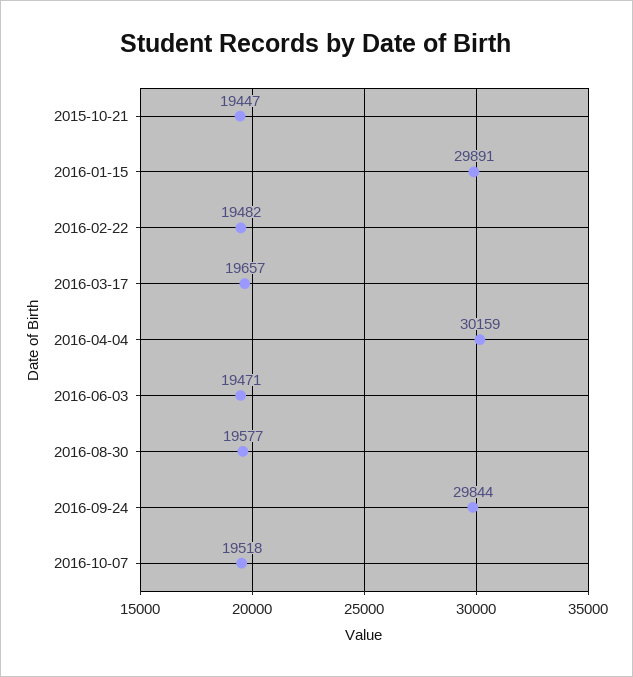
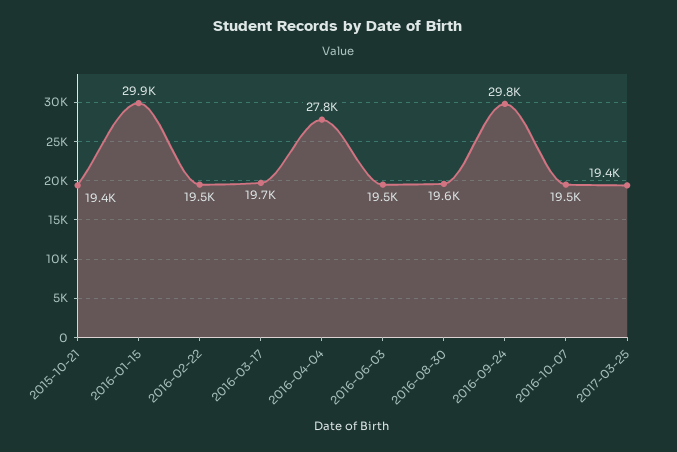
2016-04-04: 30159 -> 27800
2017-03-25: none -> 19400

